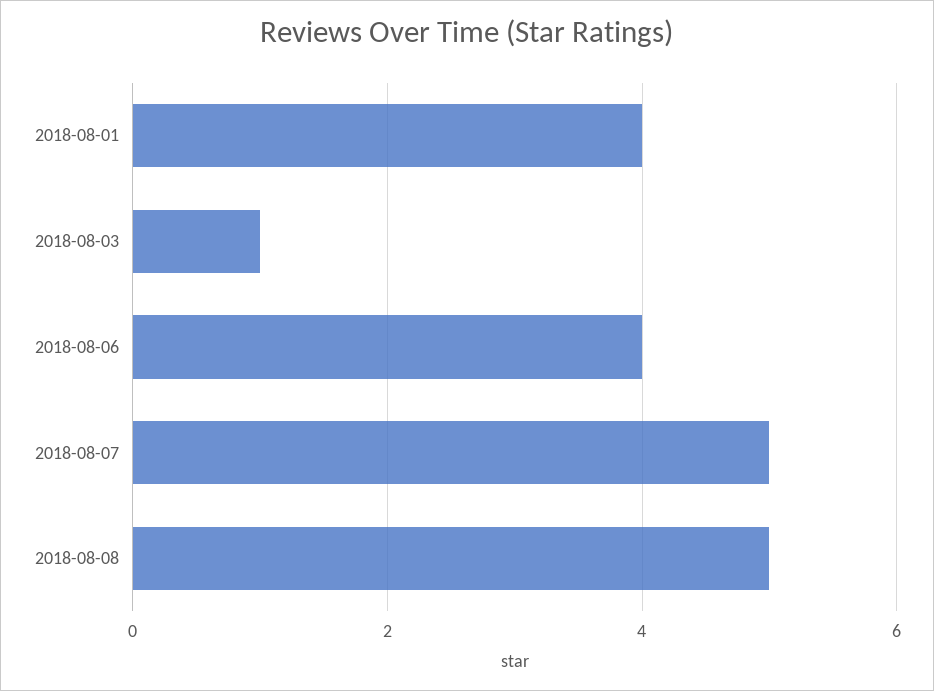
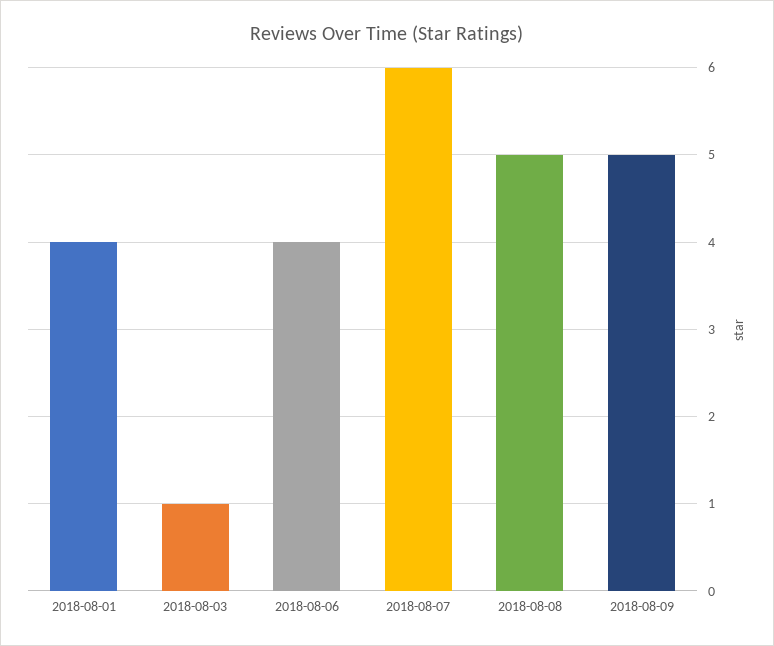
2018-08-07: 5 -> 6
2018-08-09: none -> 5

